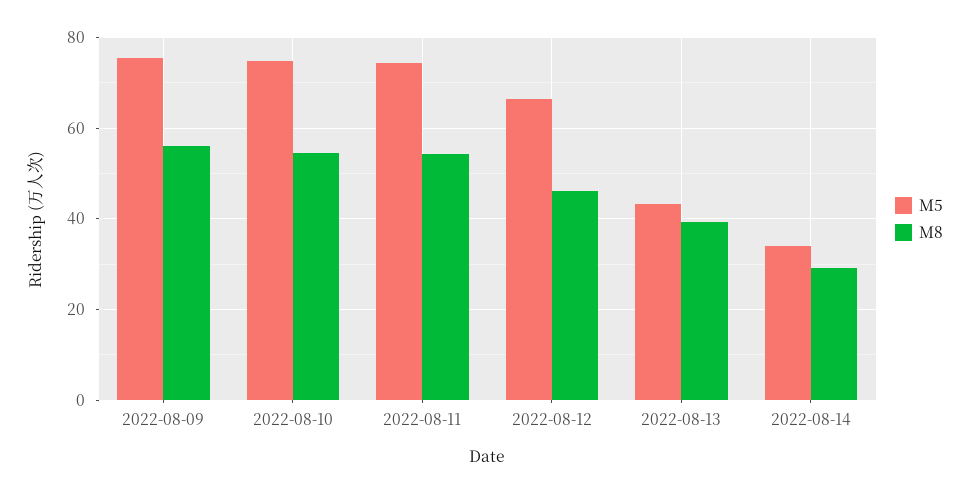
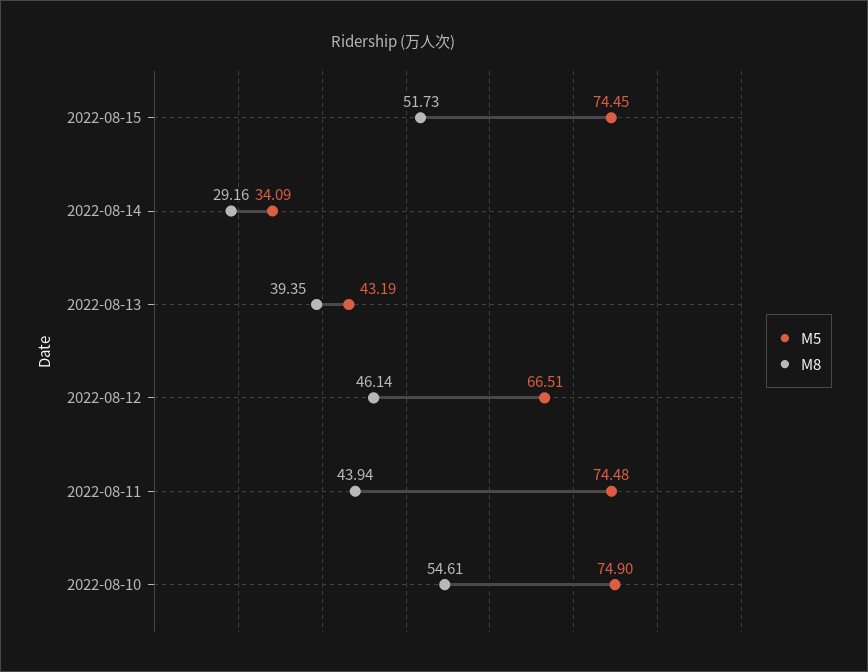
M5, 2022-08-09: 76 -> none
M8, 2022-08-09: 56 -> none
M8, 2022-08-11: 54 -> 43.94
M5, 2022-08-15: none -> 74.45
M8, 2022-08-15: none -> 51.73

